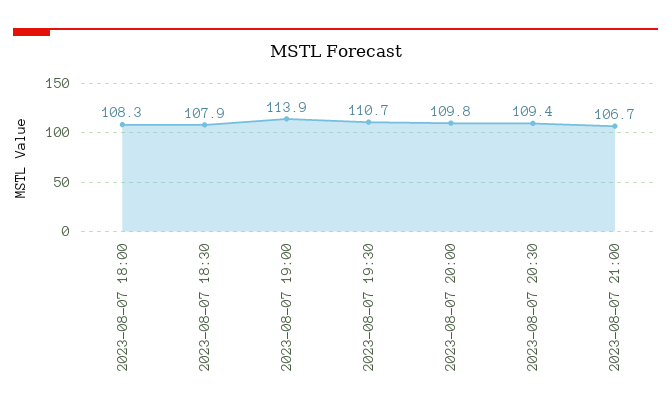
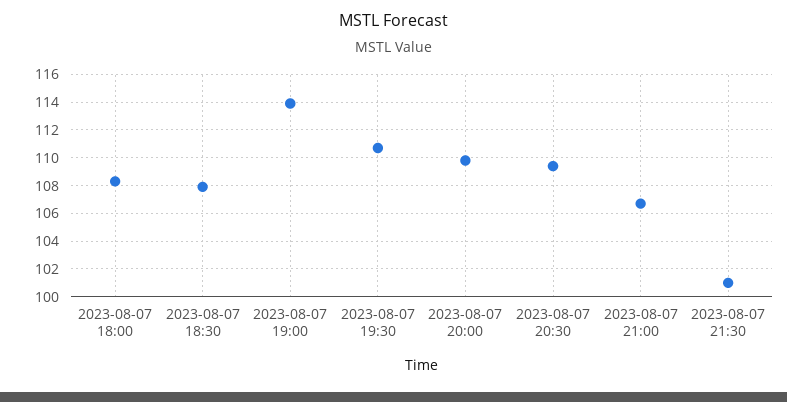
2023-08-07 21:30: none -> 101

